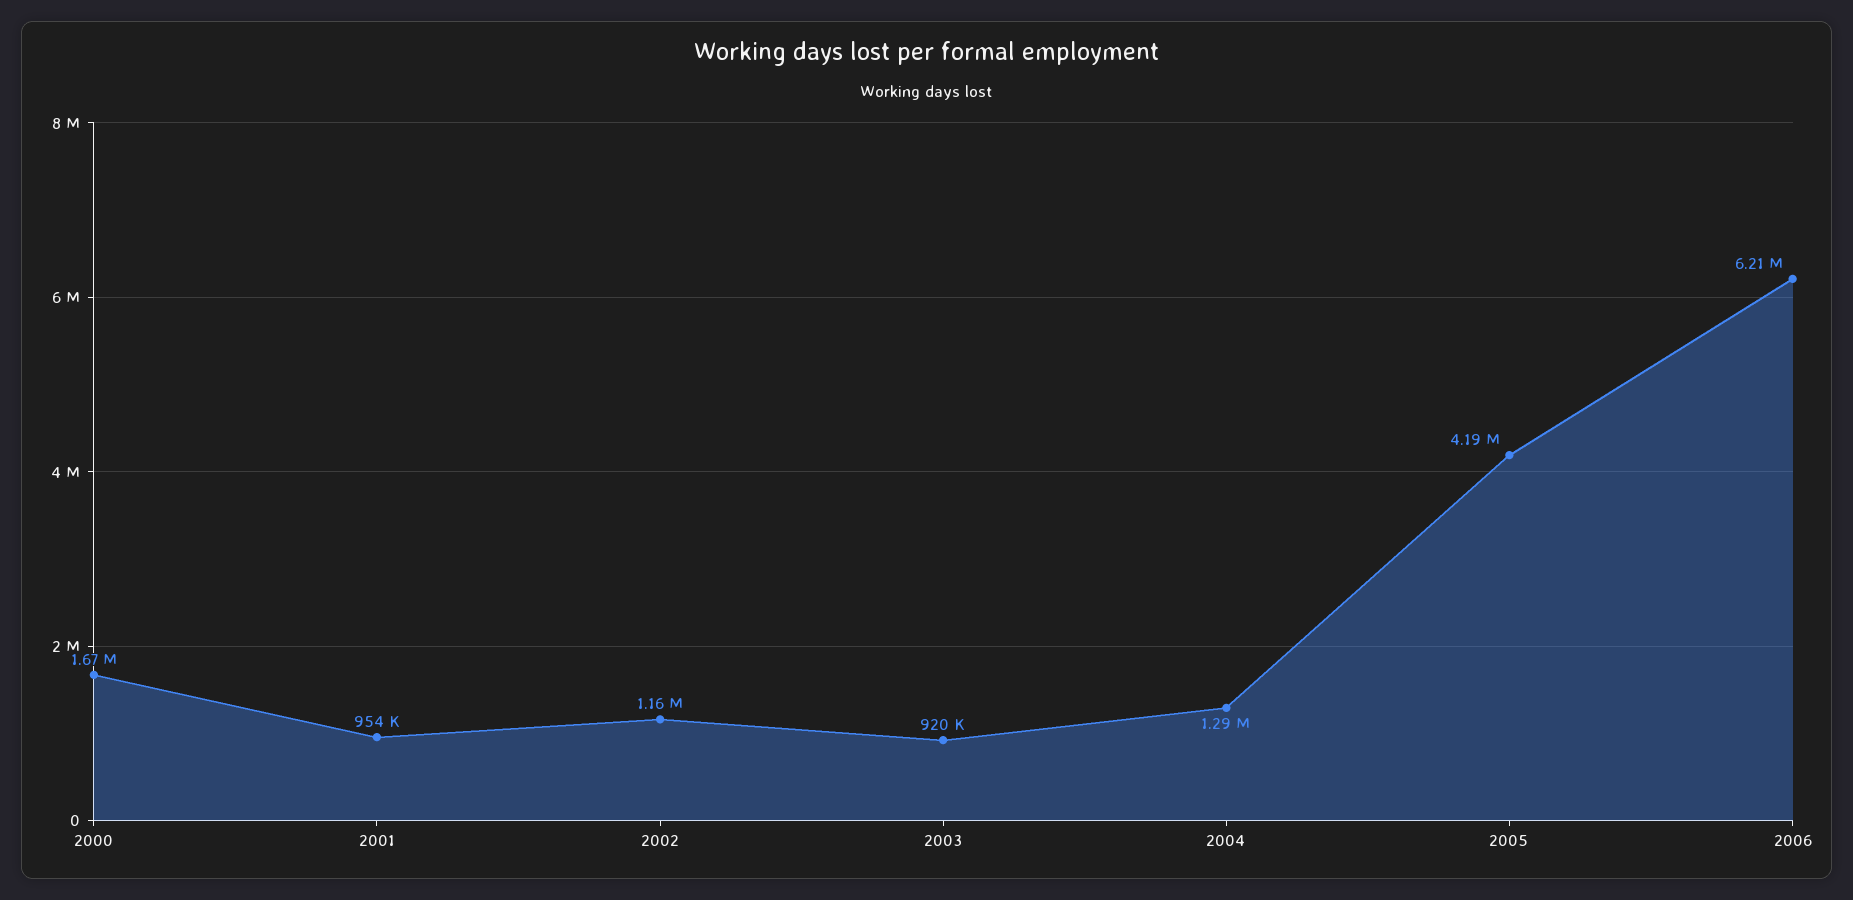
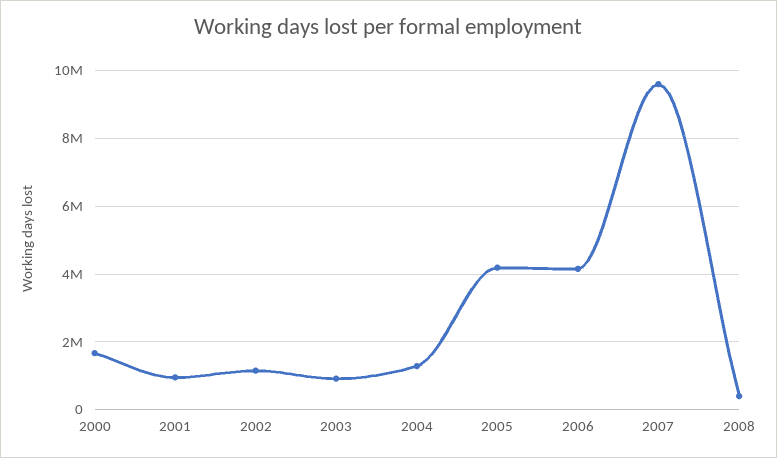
2006: 6210000 -> 4200000
2007: none -> 9600000
2008: none -> 400000

